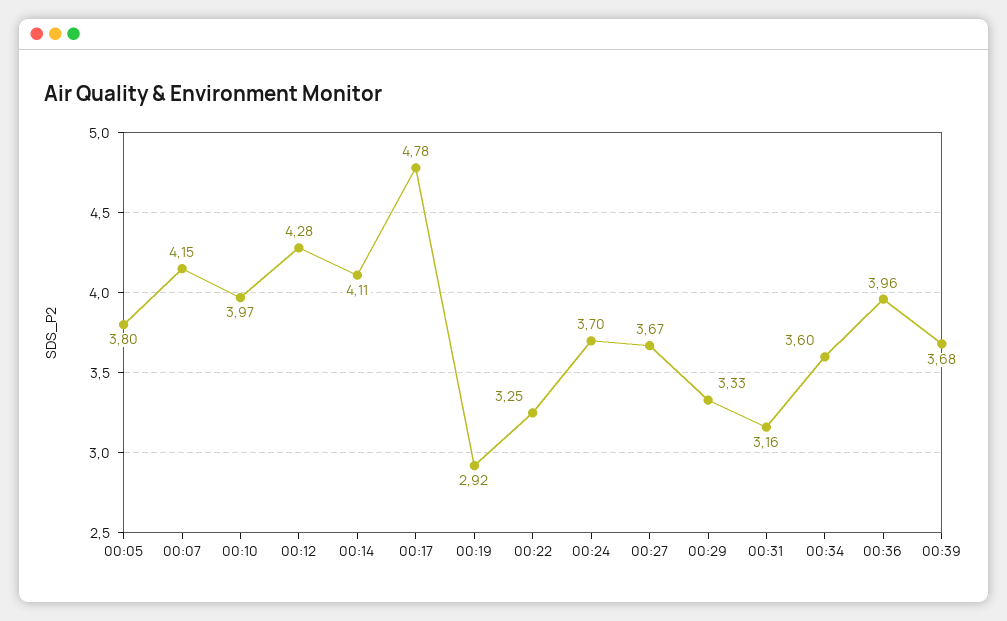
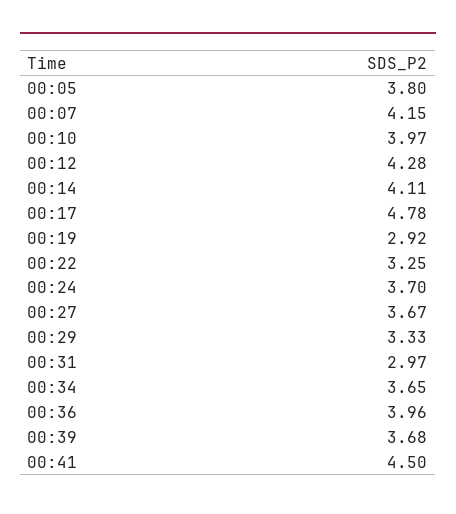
00:31: 3.16 -> 2.97
00:34: 3.6 -> 3.65
00:41: none -> 4.5

